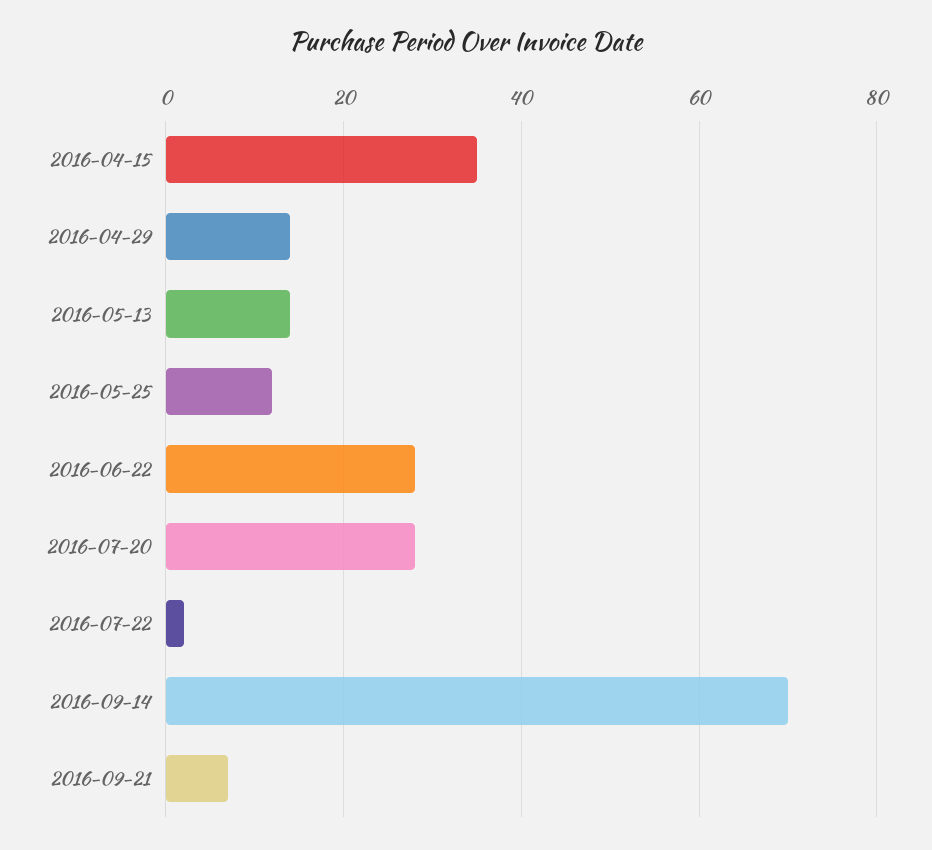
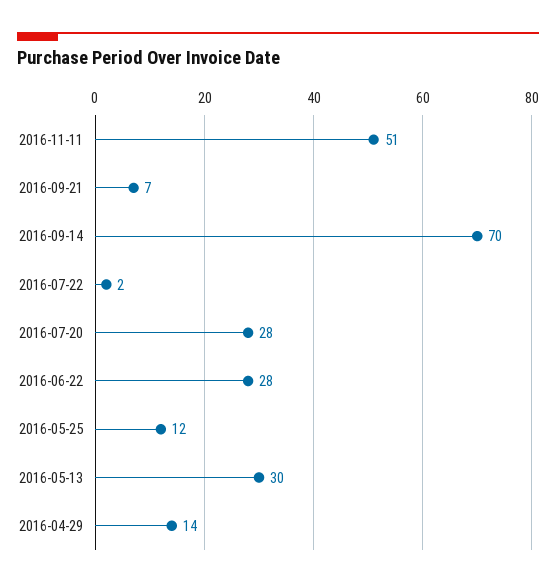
2016-04-15: 35 -> none
2016-05-13: 15 -> 30
2016-11-11: none -> 51

